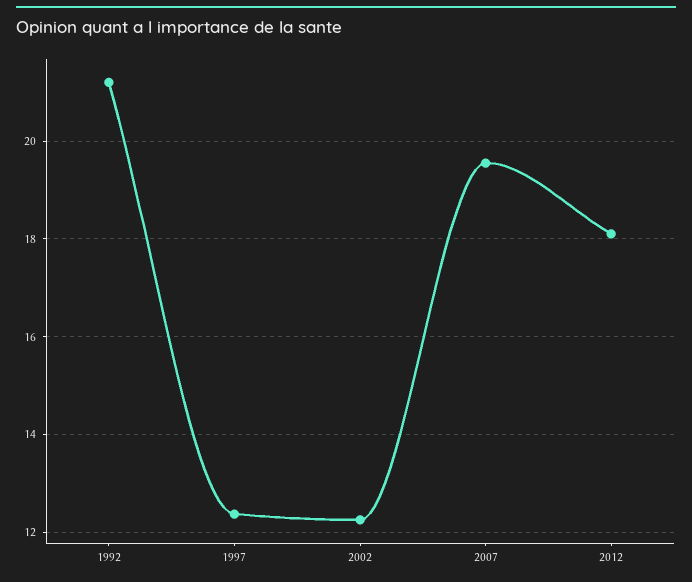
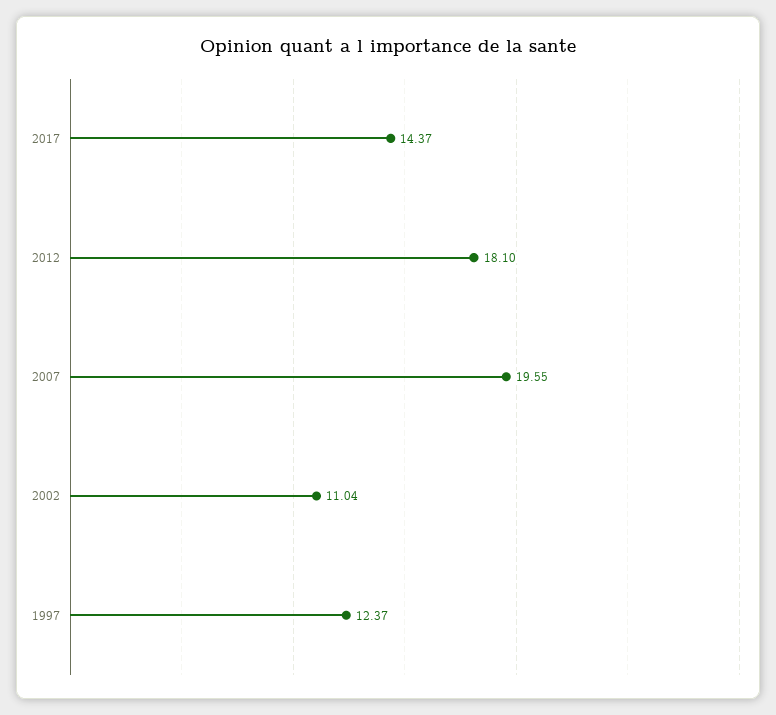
1992: 21.2 -> none
2002: 12.2 -> 11.04
2017: none -> 14.37

